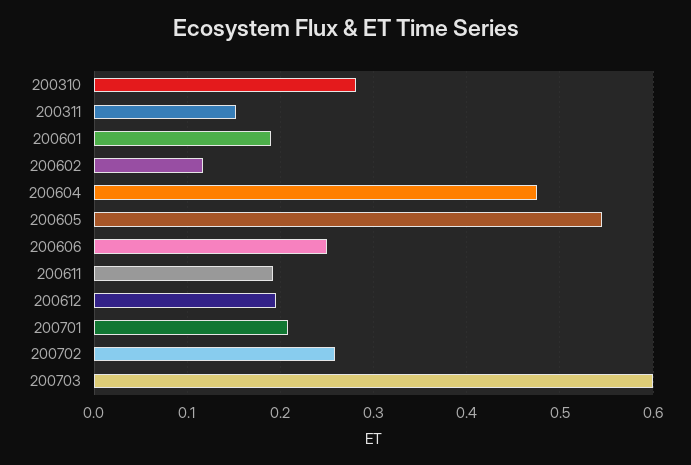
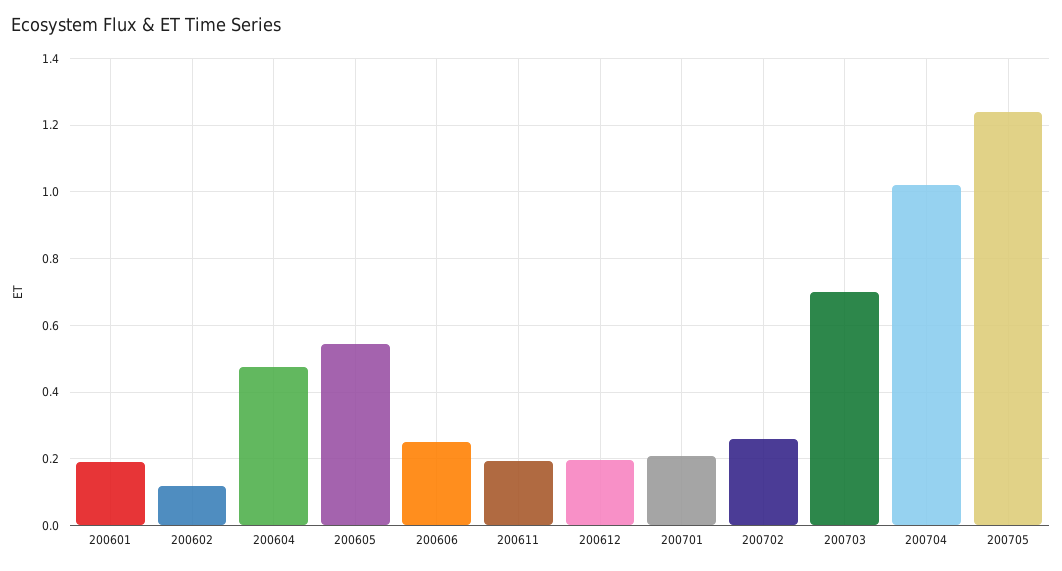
200310: 0.28 -> none
200311: 0.15 -> none
200703: 0.6 -> 0.7
200704: none -> 1.02
200705: none -> 1.24

